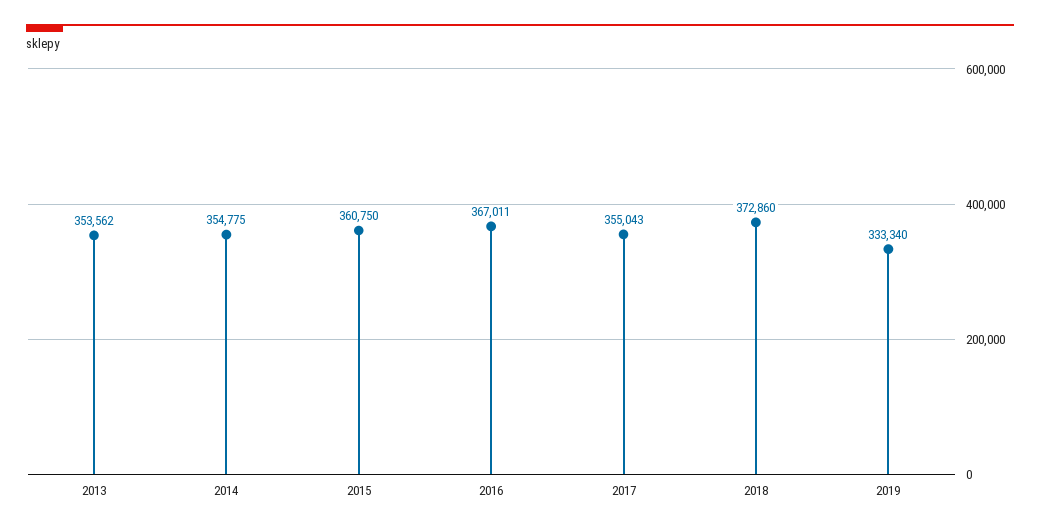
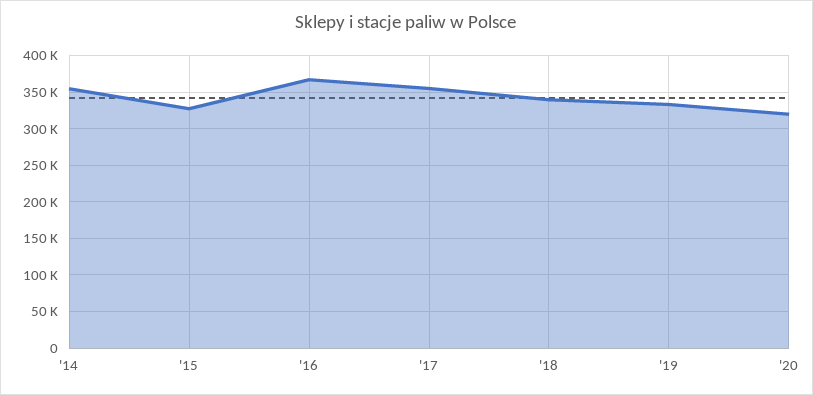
2013: 353562 -> none
2015: 360750 -> 330000
2018: 372860 -> 340000
'20: none -> 320000

